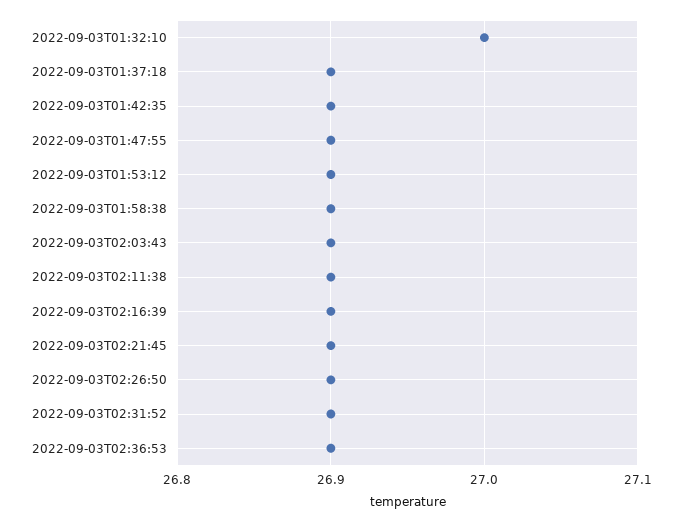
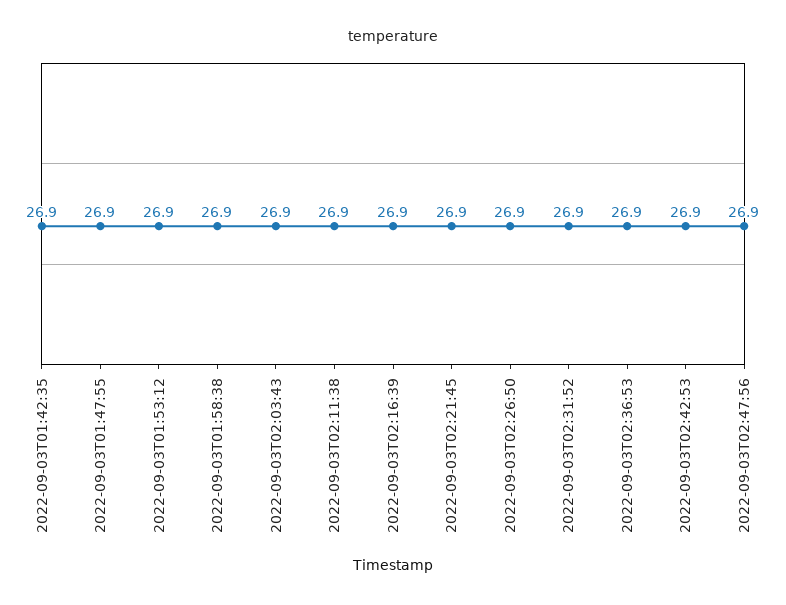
2022-09-03T01:32:10: 27 -> none
2022-09-03T01:37:18: 26.9 -> none
2022-09-03T02:42:53: none -> 26.9
2022-09-03T02:47:56: none -> 26.9

